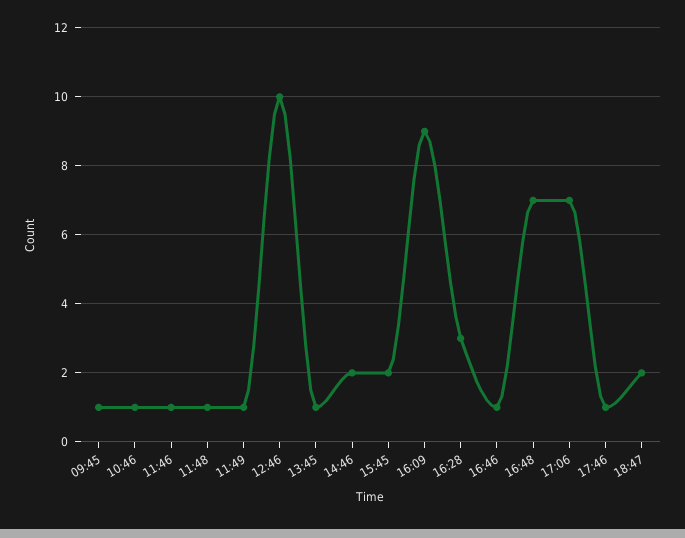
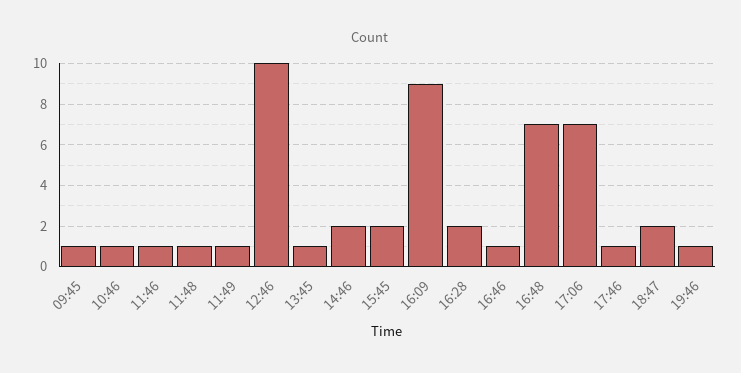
16:28: 3 -> 2
19:46: none -> 1

